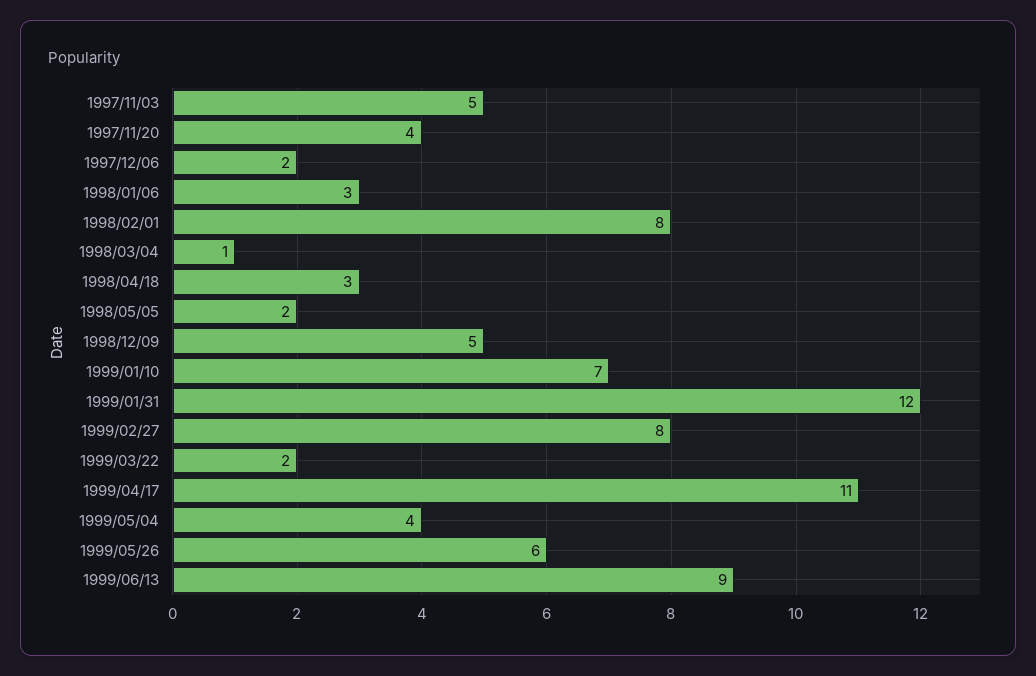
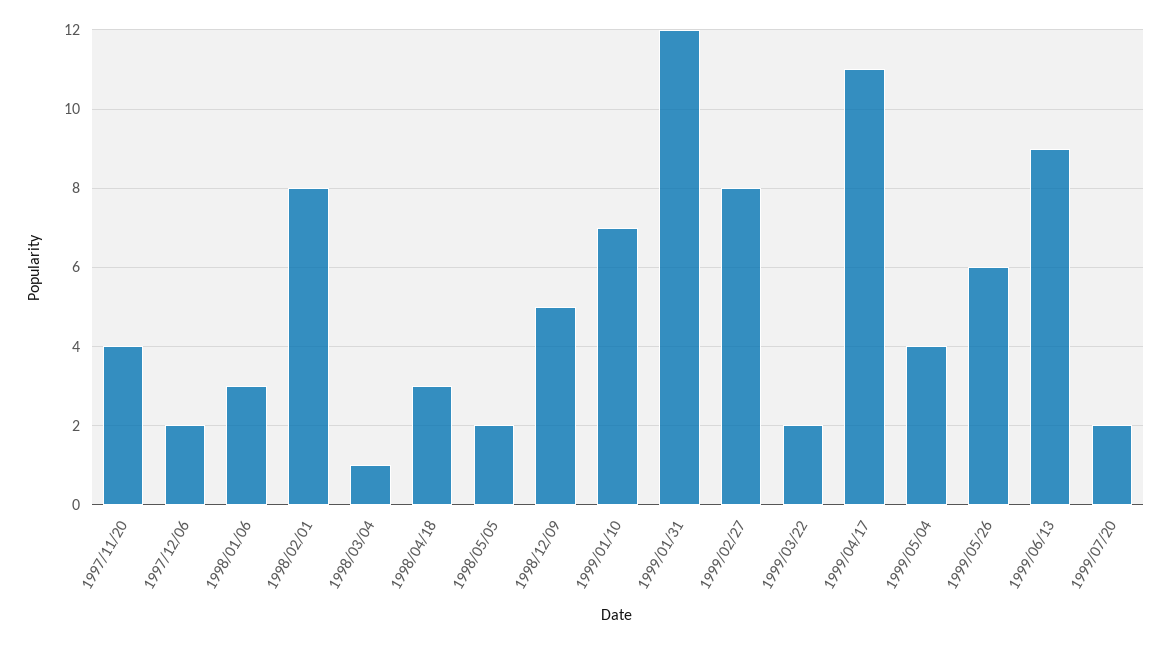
1997/11/03: 5 -> none
1999/07/20: none -> 2

